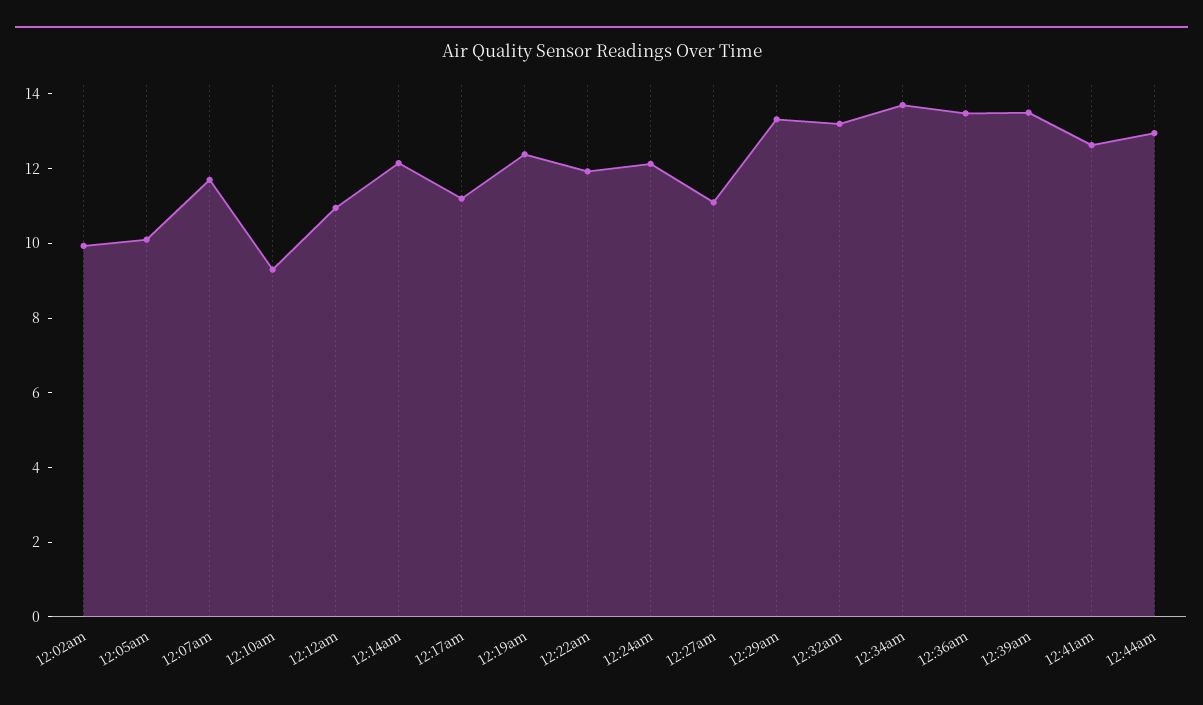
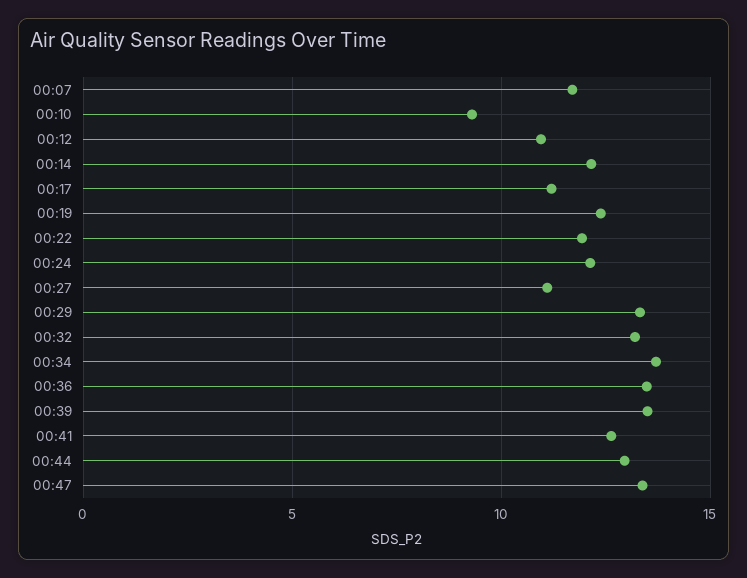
12:02am: 10 -> none
12:05am: 10 -> none
00:47: none -> 13.5

